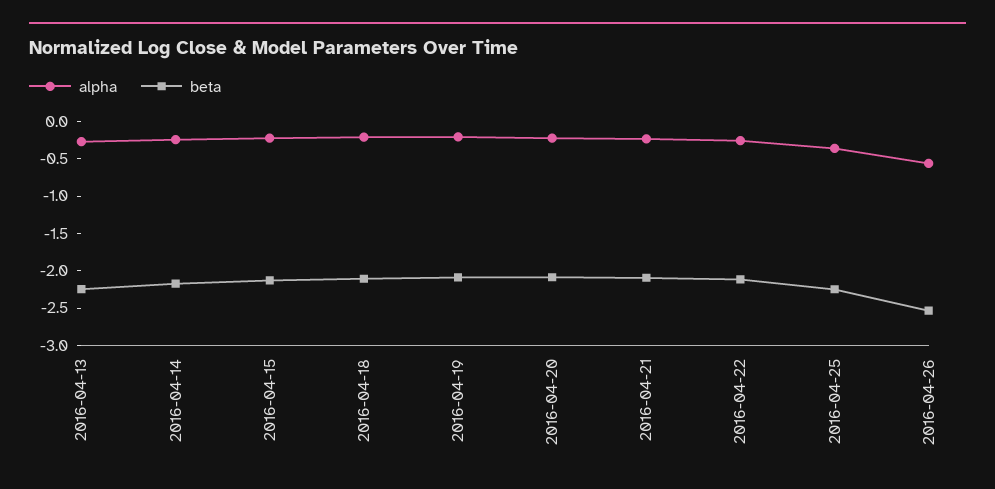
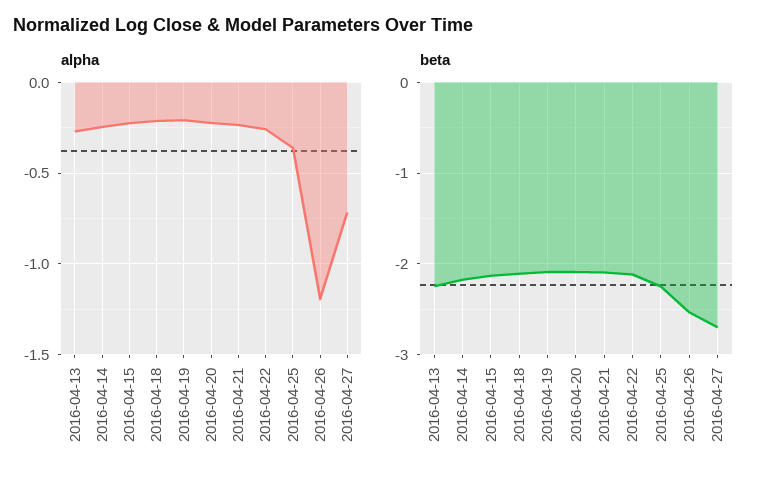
alpha, 2016-04-26: -0.5 -> -1.2
alpha, 2016-04-27: none -> -0.7
beta, 2016-04-27: none -> -2.7

